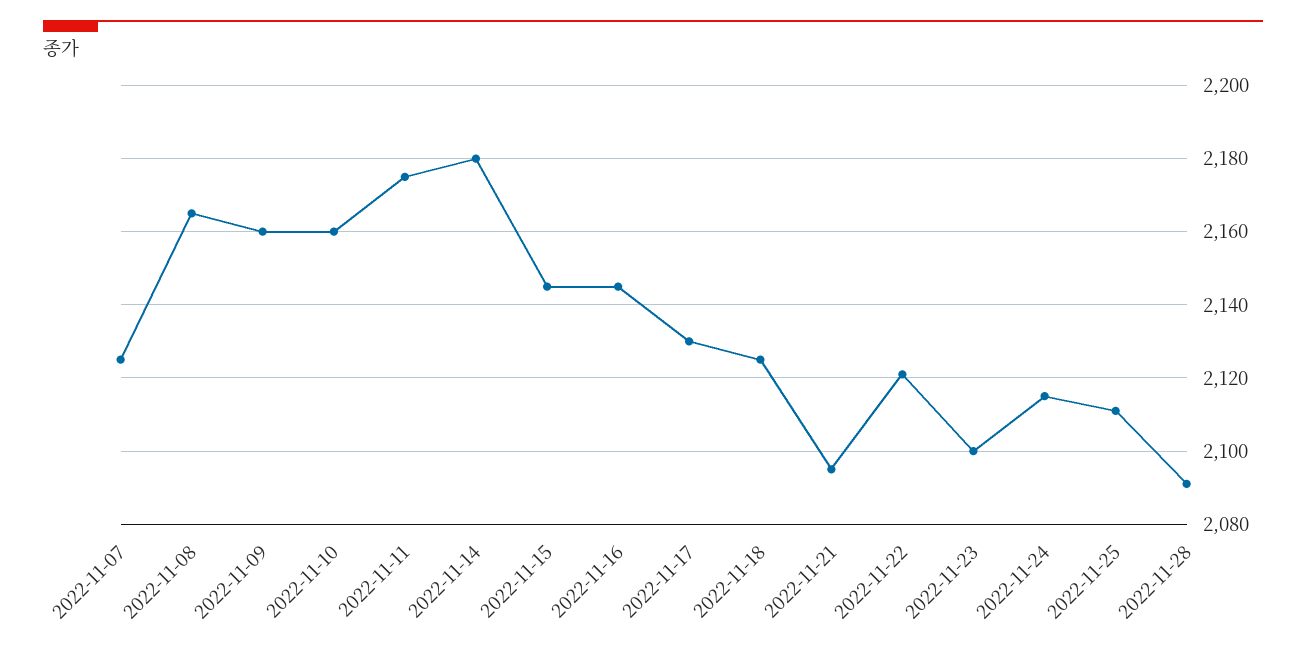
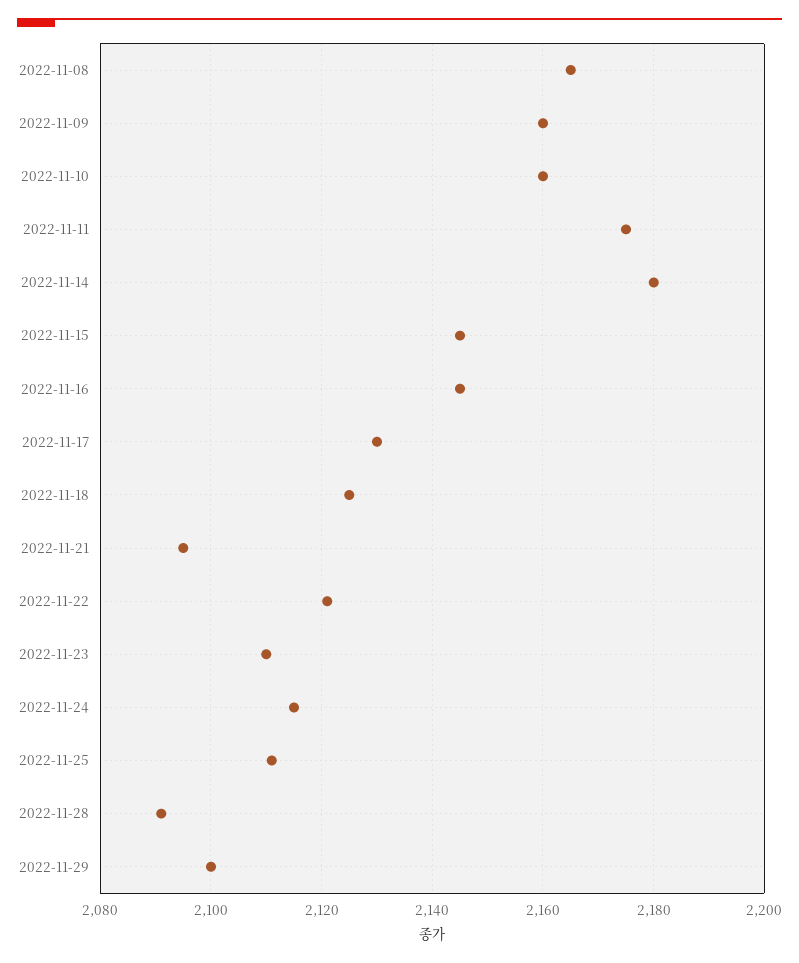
2022-11-07: 2125 -> none
2022-11-23: 2100 -> 2110
2022-11-29: none -> 2100

